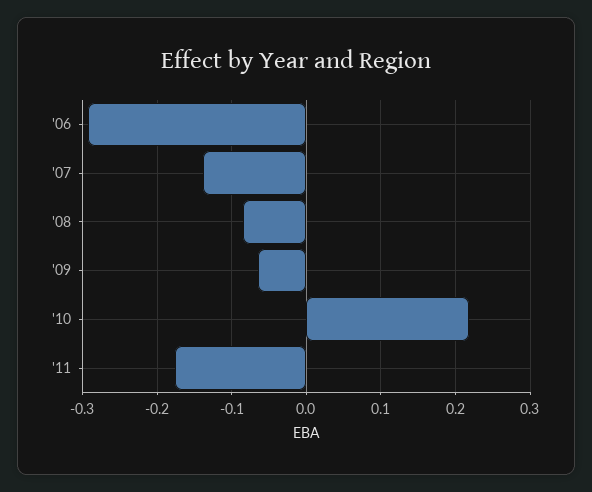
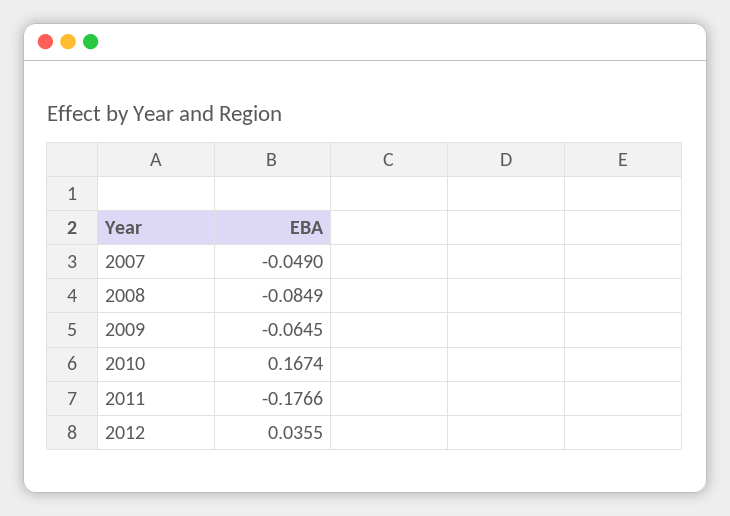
'06: -0.29 -> none
'07: -0.14 -> -0.049
'10: 0.22 -> 0.1674
2012: none -> 0.0355

